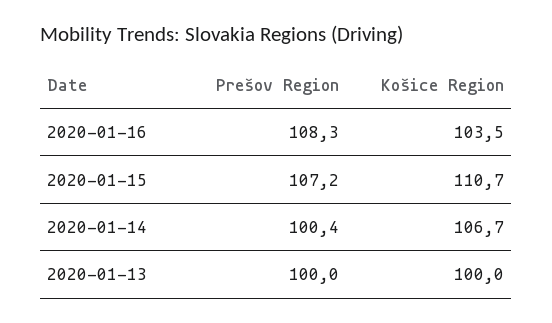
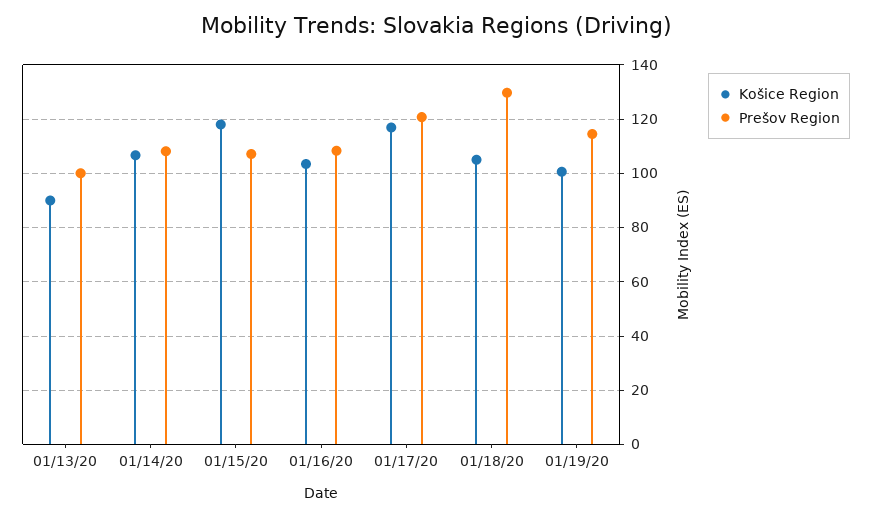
Košice Region, 2020-01-15: 110.7 -> 117.5
Prešov Region, 2020-01-14: 100.4 -> 107.5
Košice Region, 2020-01-13: 100 -> 90
Košice Region, 01/17/20: none -> 117.5
Prešov Region, 01/17/20: none -> 120
Košice Region, 01/18/20: none -> 105
Prešov Region, 01/18/20: none -> 130
Košice Region, 01/19/20: none -> 100
Prešov Region, 01/19/20: none -> 115

